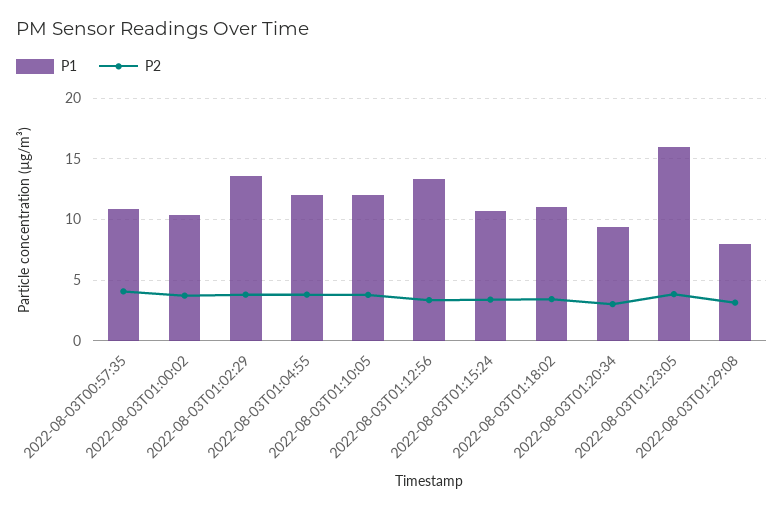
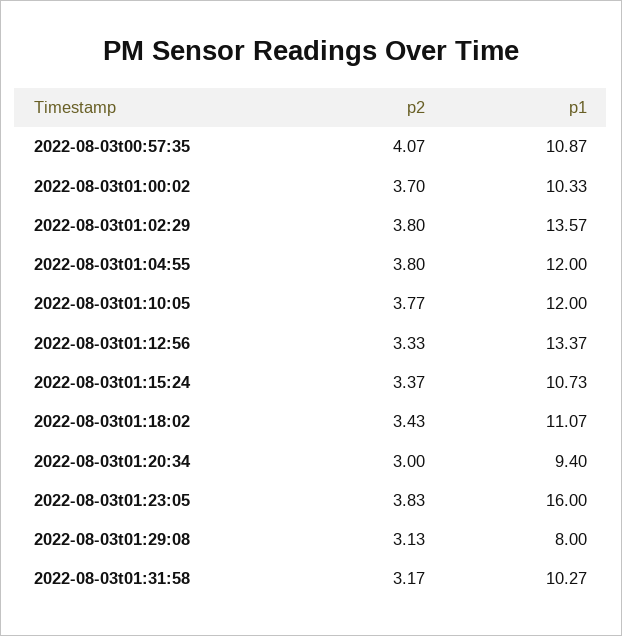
P2, 2022-08-03t01:31:58: none -> 3.17
P1, 2022-08-03t01:31:58: none -> 10.27

